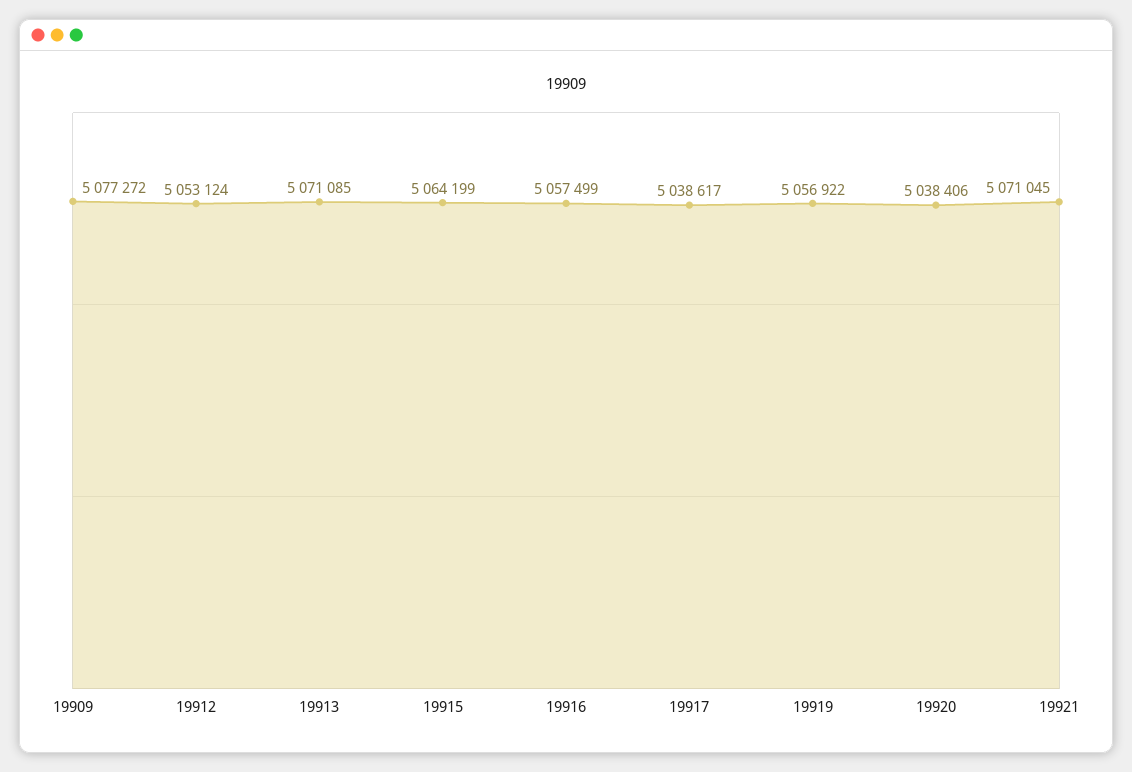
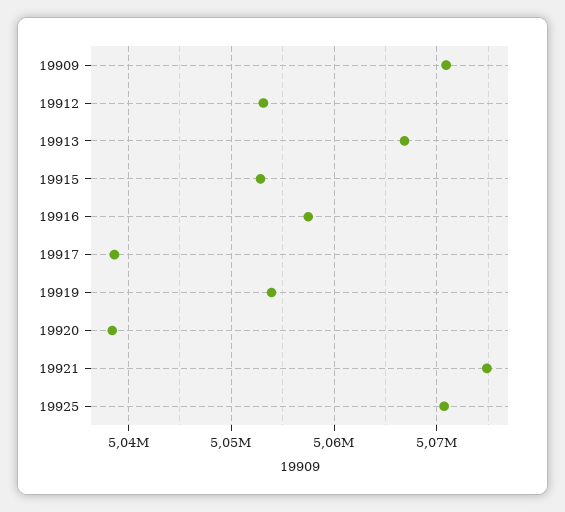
19909: 5077272 -> 5071000
19913: 5071085 -> 5067000
19915: 5064199 -> 5053000
19919: 5056922 -> 5054000
19921: 5071045 -> 5075000
19925: none -> 5071000

